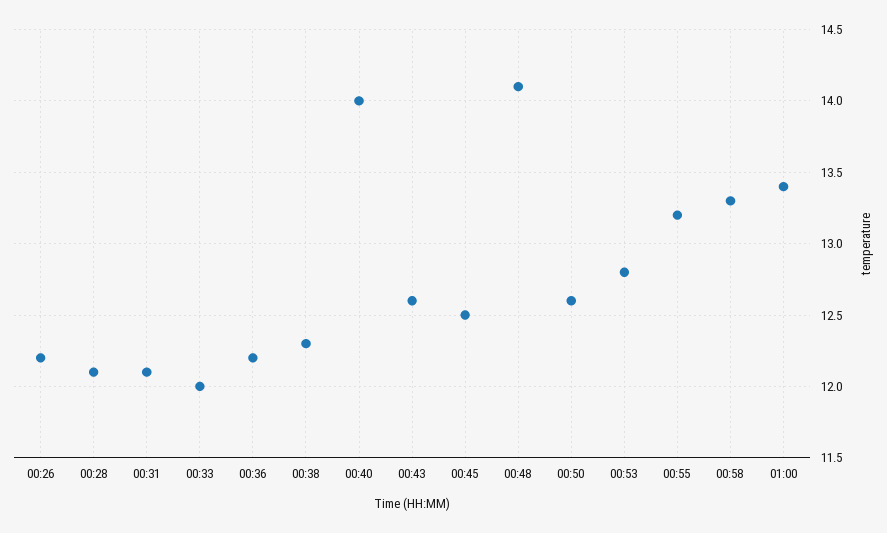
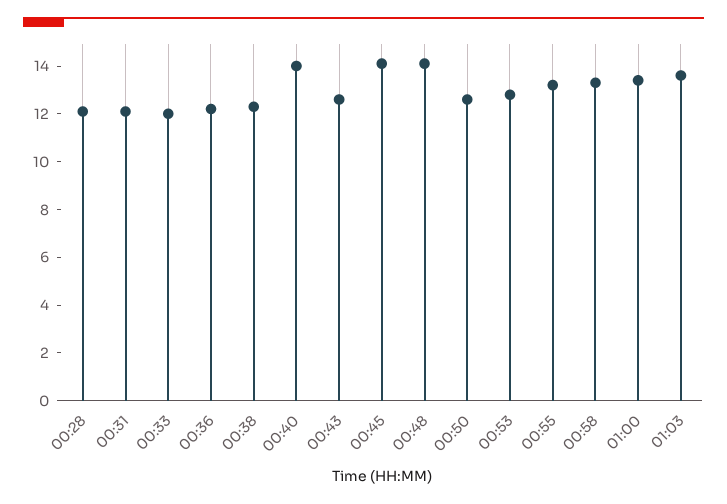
00:26: 12.2 -> none
00:45: 12.5 -> 14
01:03: none -> 13.5

